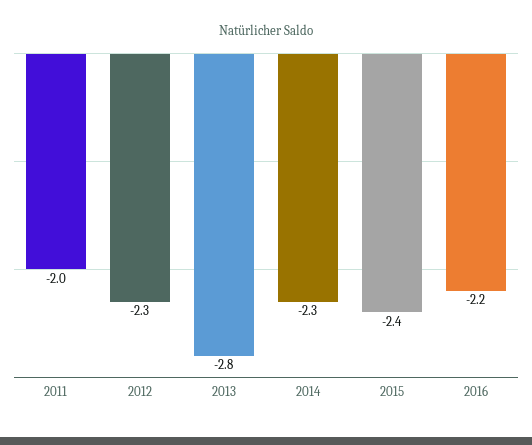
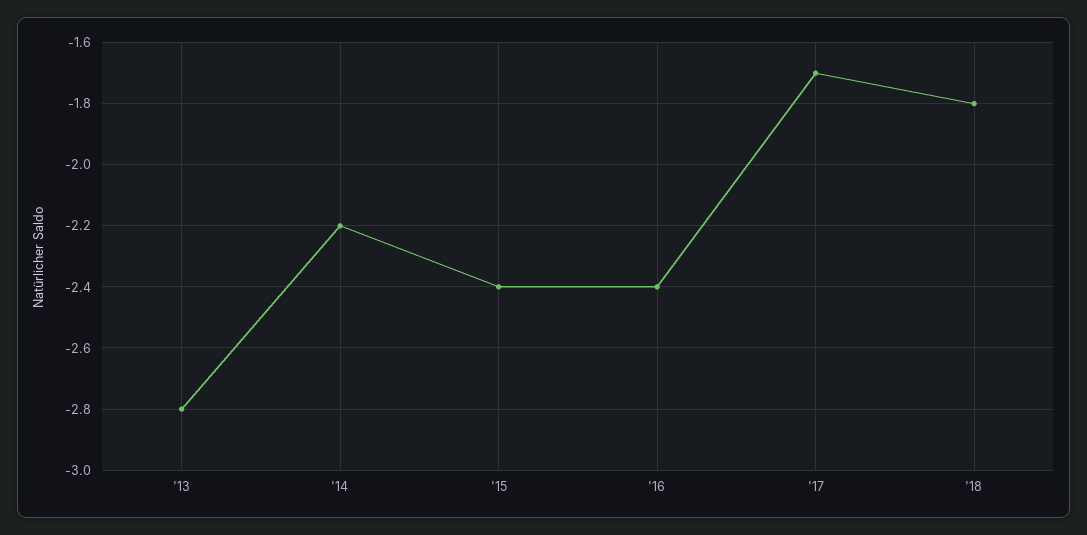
2011: -2 -> none
2012: -2.3 -> none
2014: -2.3 -> -2.2
2016: -2.2 -> -2.4
'17: none -> -1.7
'18: none -> -1.8

